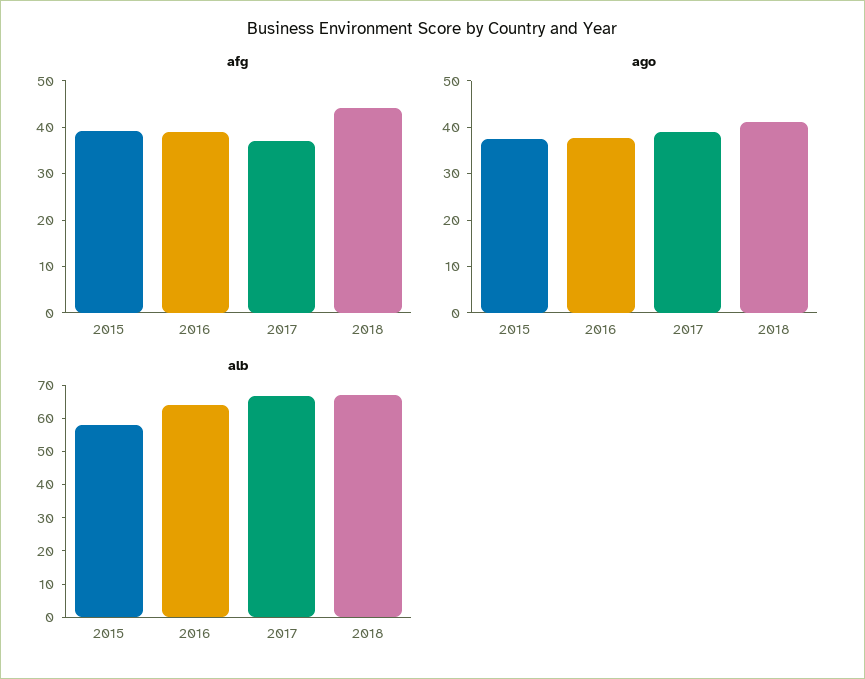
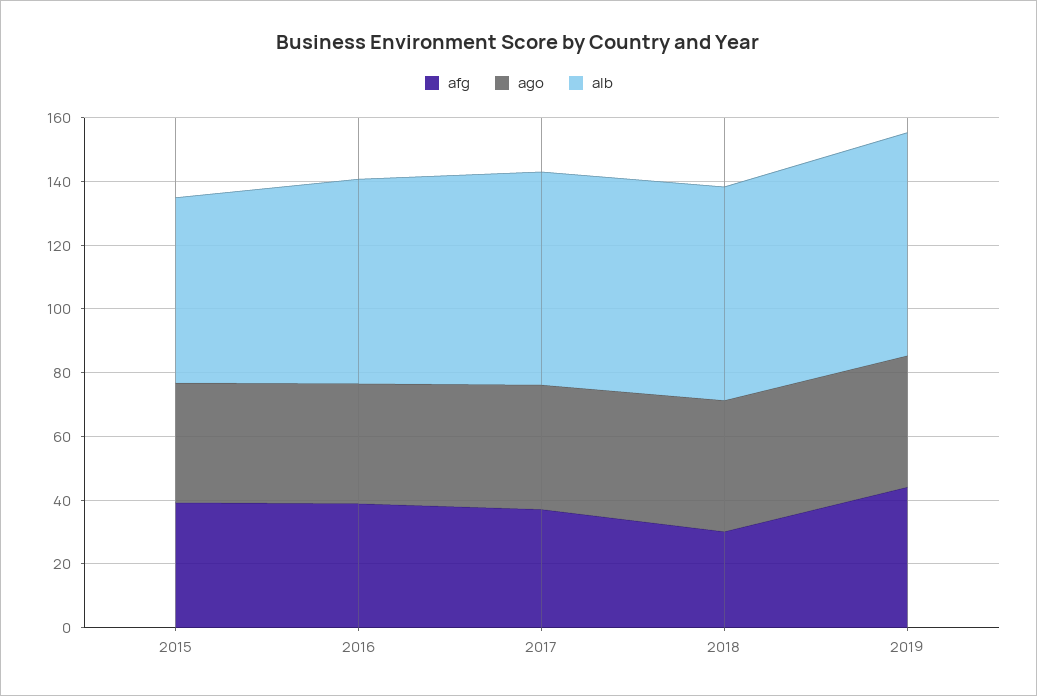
afg, 2018: 44 -> 30
afg, 2019: none -> 45
ago, 2019: none -> 40
alb, 2019: none -> 70

